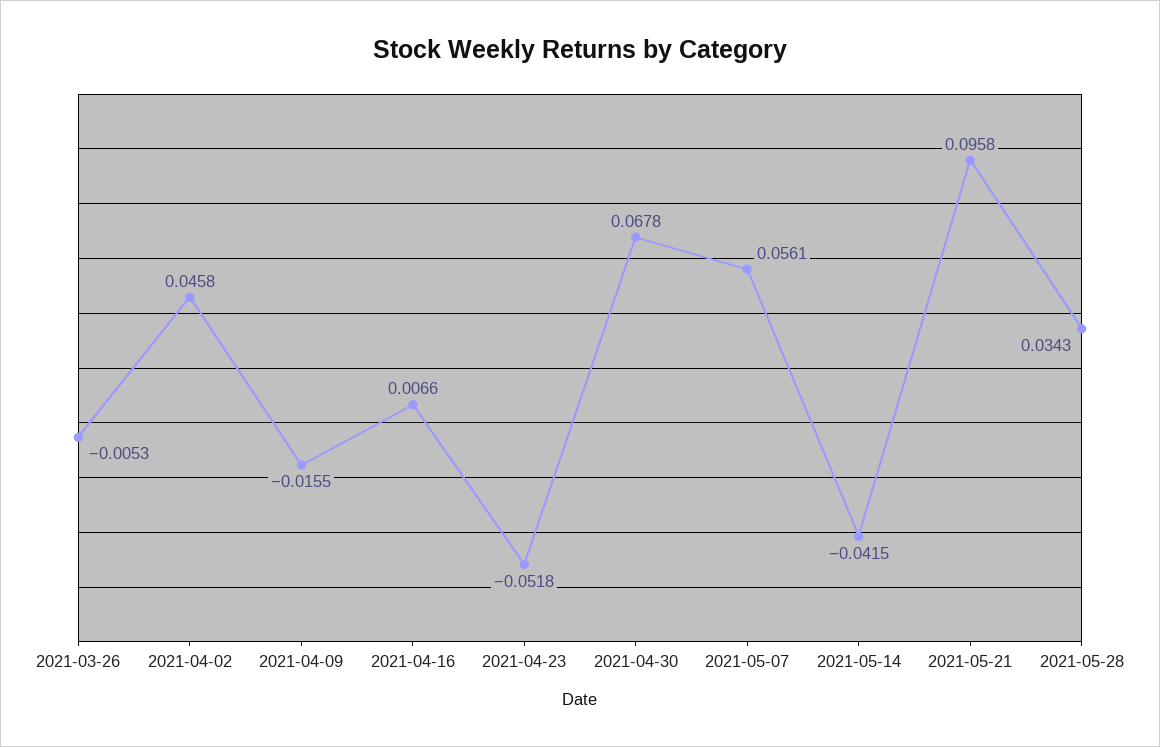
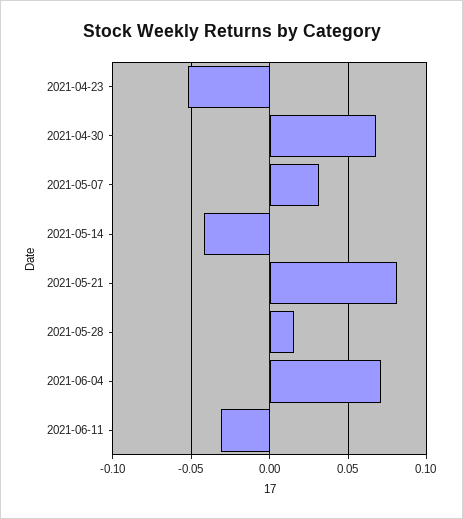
2021-03-26: -0.0053 -> none
2021-04-02: 0.0458 -> none
2021-04-09: -0.0155 -> none
2021-04-16: 0.0066 -> none
2021-05-07: 0.0561 -> 0.03
2021-05-21: 0.0958 -> 0.08
2021-05-28: 0.0343 -> 0.015
2021-06-04: none -> 0.07
2021-06-11: none -> -0.03

